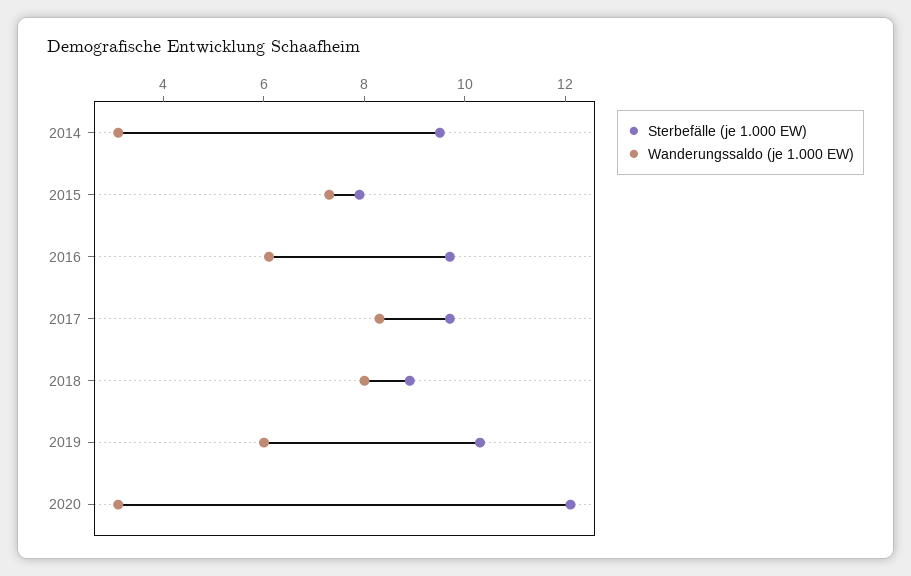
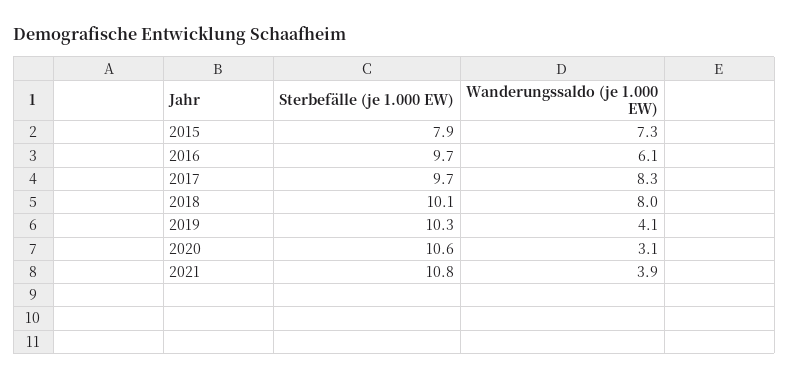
Sterbefälle (je 1.000 EW), 2014: 9.5 -> none
Wanderungssaldo (je 1.000 EW), 2014: 3 -> none
Sterbefälle (je 1.000 EW), 2018: 9 -> 10.1
Wanderungssaldo (je 1.000 EW), 2019: 6 -> 4.1
Sterbefälle (je 1.000 EW), 2020: 12 -> 10.6
Sterbefälle (je 1.000 EW), 2021: none -> 10.8
Wanderungssaldo (je 1.000 EW), 2021: none -> 3.9

